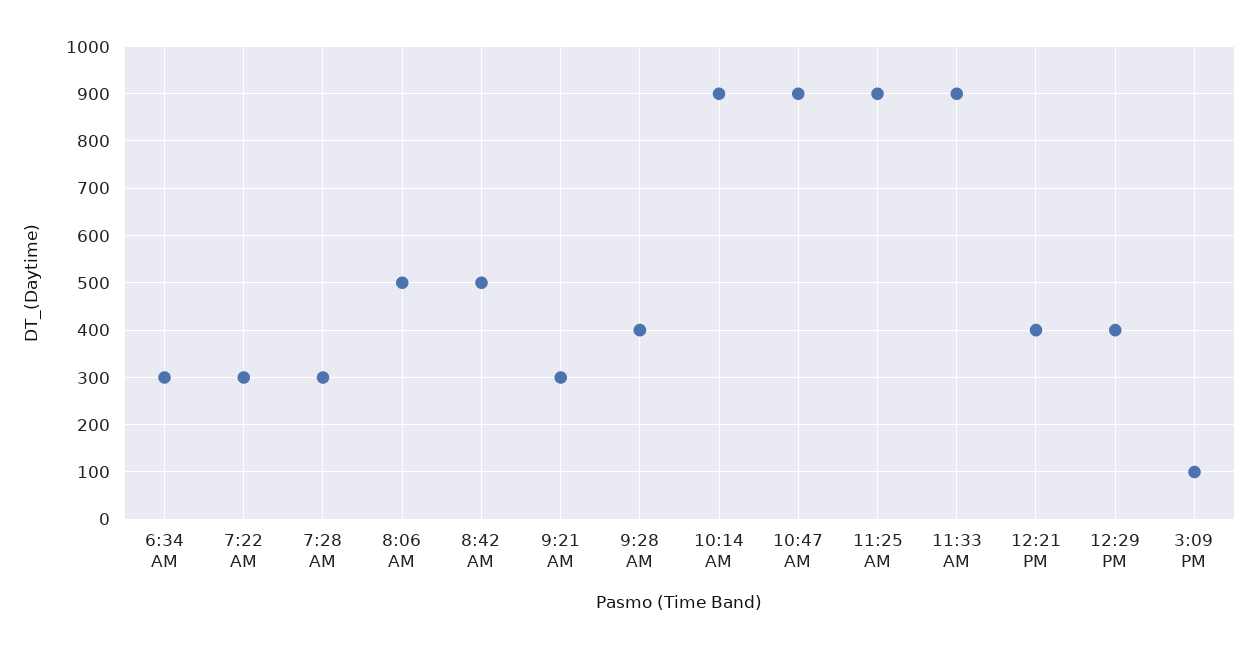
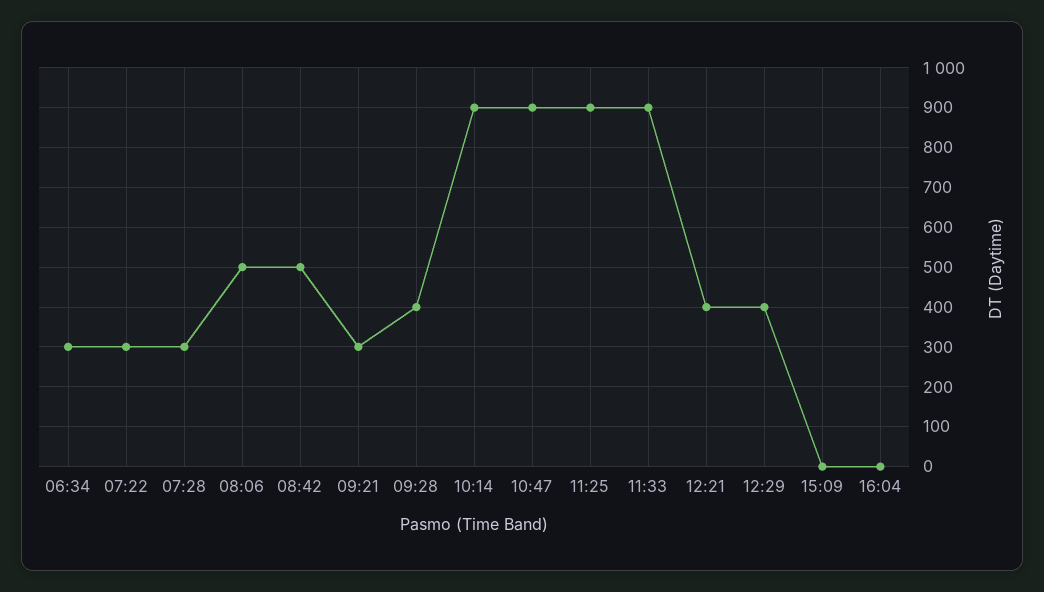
3:09 PM: 100 -> 0
16:04: none -> 0

